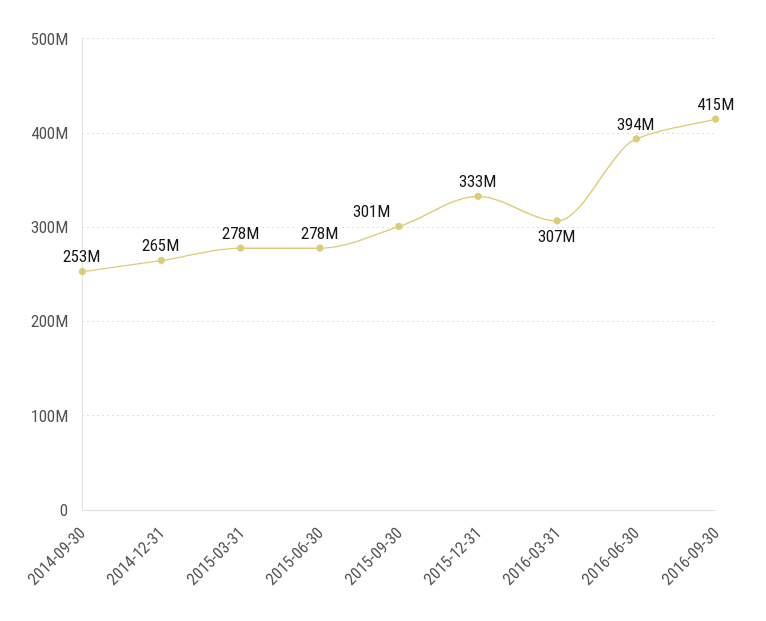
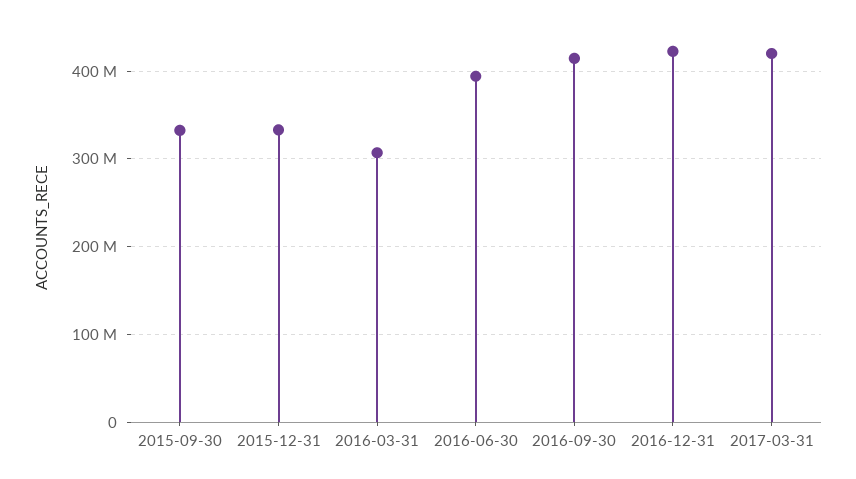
2014-09-30: 253000000 -> none
2014-12-31: 265000000 -> none
2015-03-31: 278000000 -> none
2015-06-30: 278000000 -> none
2015-09-30: 301000000 -> 330000000
2016-12-31: none -> 420000000
2017-03-31: none -> 420000000

